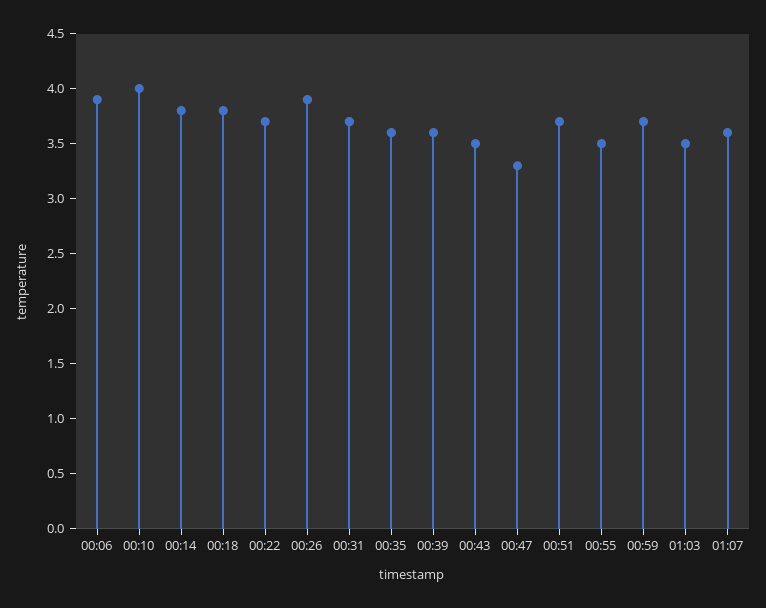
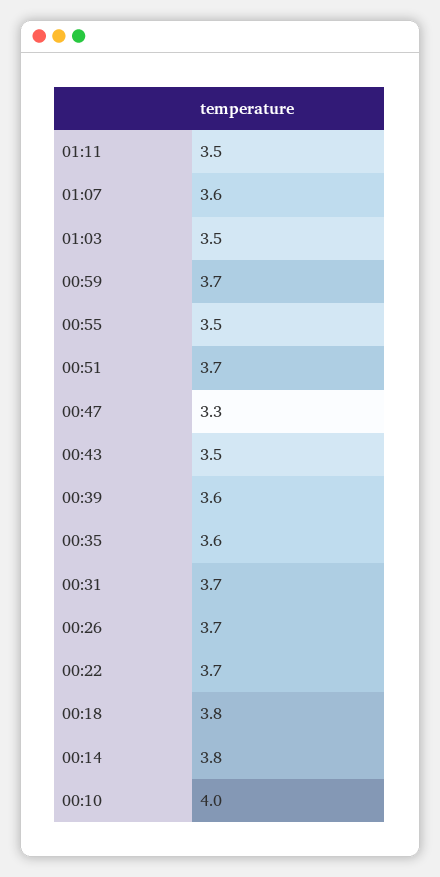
00:06: 3.9 -> none
00:26: 3.9 -> 3.7
01:11: none -> 3.5

